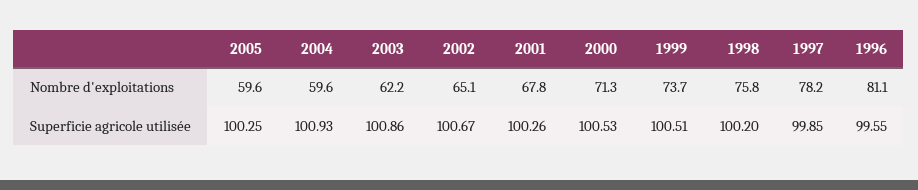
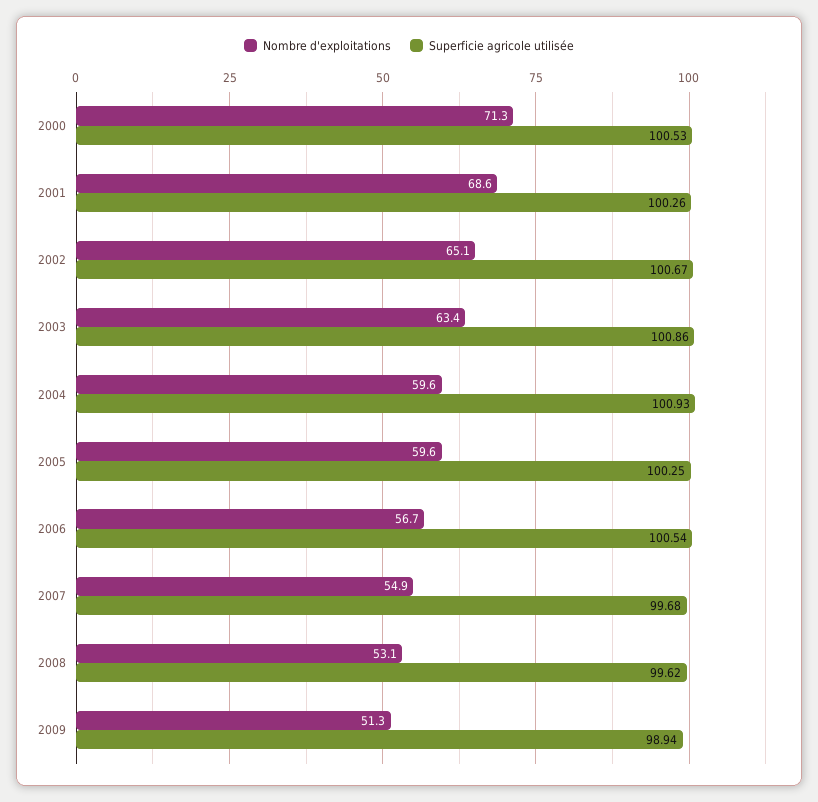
Nombre d'exploitations, 2003: 62.2 -> 63.4
Nombre d'exploitations, 2001: 67.8 -> 68.6
Nombre d'exploitations, 1999: 73.7 -> none
Nombre d'exploitations, 1998: 75.8 -> none
Nombre d'exploitations, 1997: 78.2 -> none
Nombre d'exploitations, 1996: 81.1 -> none
Superficie agricole utilisée, 1999: 100.51 -> none
Superficie agricole utilisée, 1998: 100.2 -> none
Superficie agricole utilisée, 1997: 99.85 -> none
Superficie agricole utilisée, 1996: 99.55 -> none
Nombre d'exploitations, 2006: none -> 56.7
Superficie agricole utilisée, 2006: none -> 100.54
Nombre d'exploitations, 2007: none -> 54.9
Superficie agricole utilisée, 2007: none -> 99.68
Nombre d'exploitations, 2008: none -> 53.1
Superficie agricole utilisée, 2008: none -> 99.62
Nombre d'exploitations, 2009: none -> 51.3
Superficie agricole utilisée, 2009: none -> 98.94

